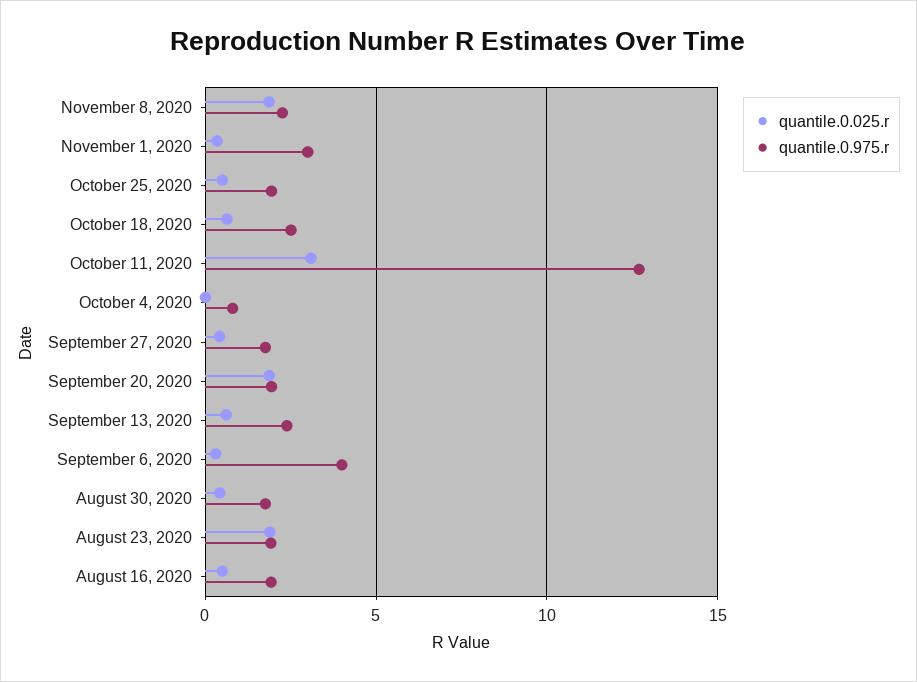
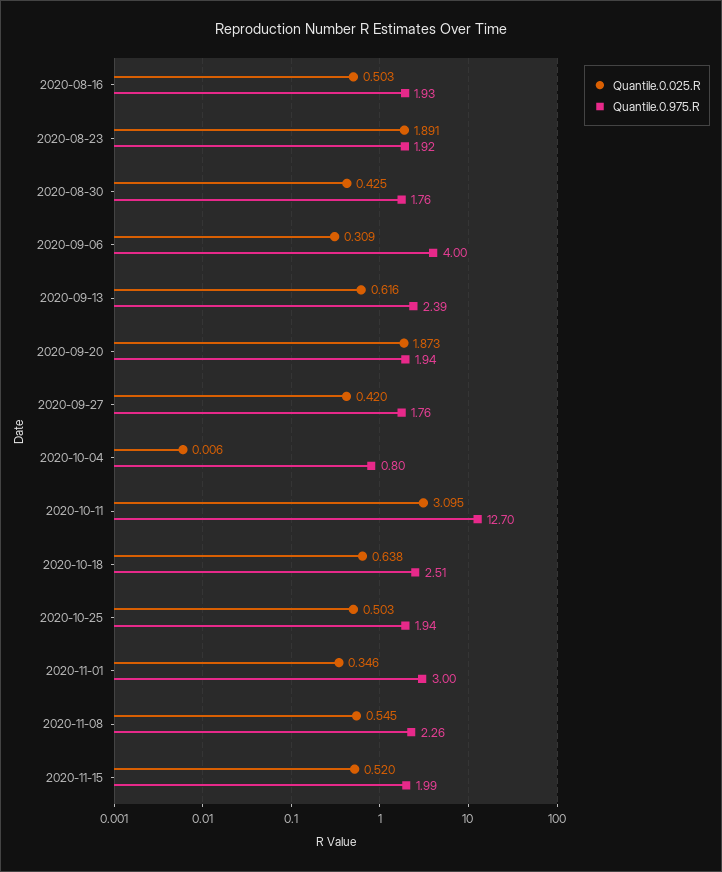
quantile.0.025.r, November 8, 2020: 2 -> 0.545
quantile.0.025.r, 2020-11-15: none -> 0.52
quantile.0.975.r, 2020-11-15: none -> 1.99

